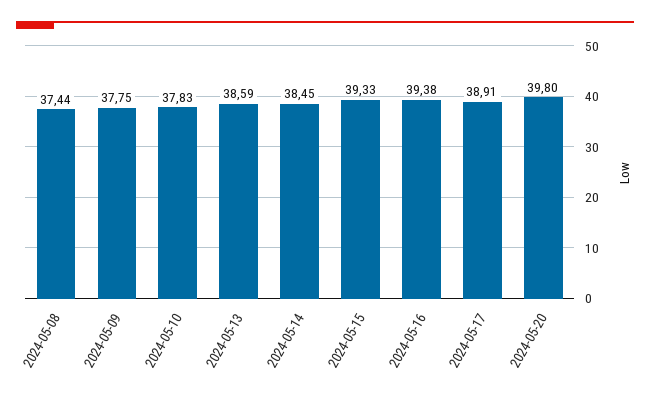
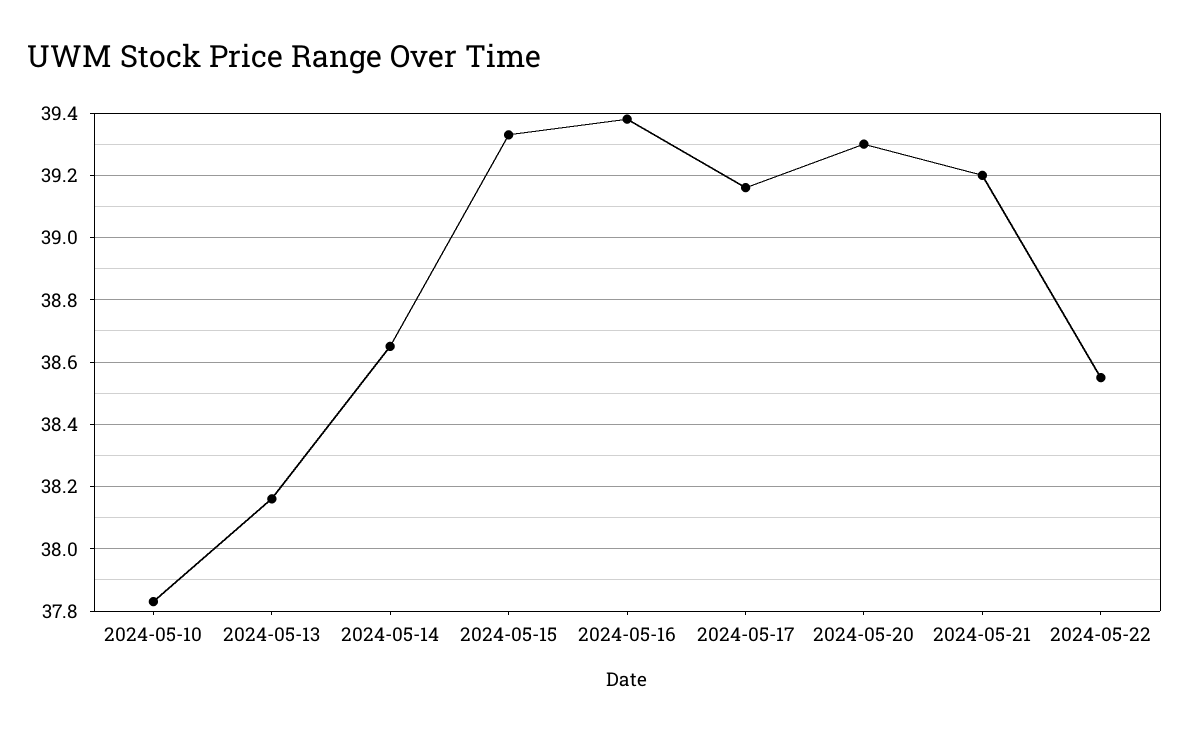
2024-05-08: 37.44 -> none
2024-05-09: 37.75 -> none
2024-05-13: 38.59 -> 38.15
2024-05-14: 38.45 -> 38.65
2024-05-17: 38.91 -> 39.15
2024-05-20: 39.8 -> 39.3
2024-05-21: none -> 39.2
2024-05-22: none -> 38.55

